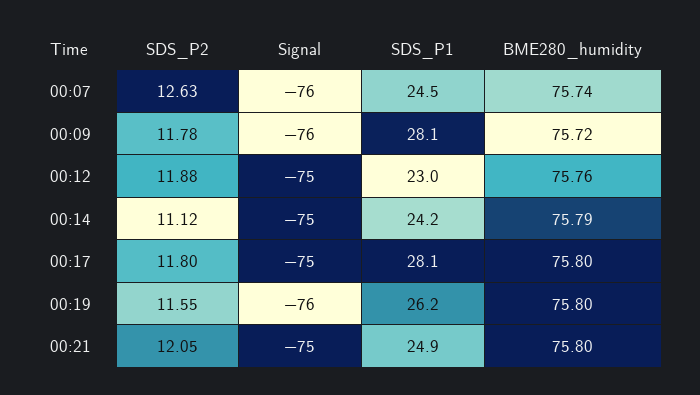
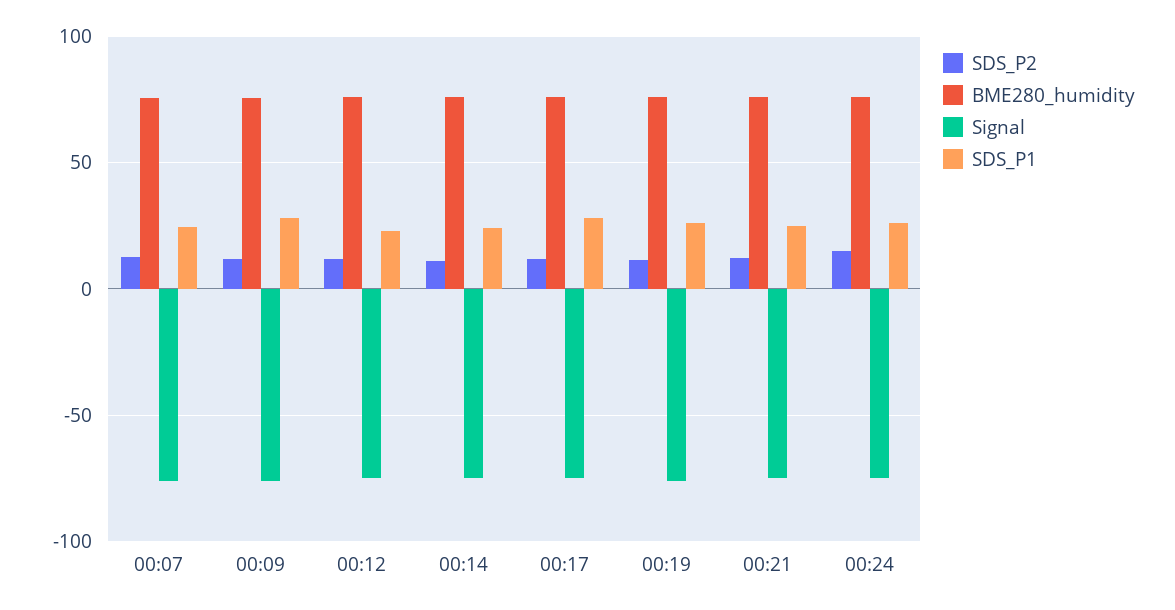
SDS_P2, 00:24: none -> 15
BME280_humidity, 00:24: none -> 75
Signal, 00:24: none -> -75
SDS_P1, 00:24: none -> 25

